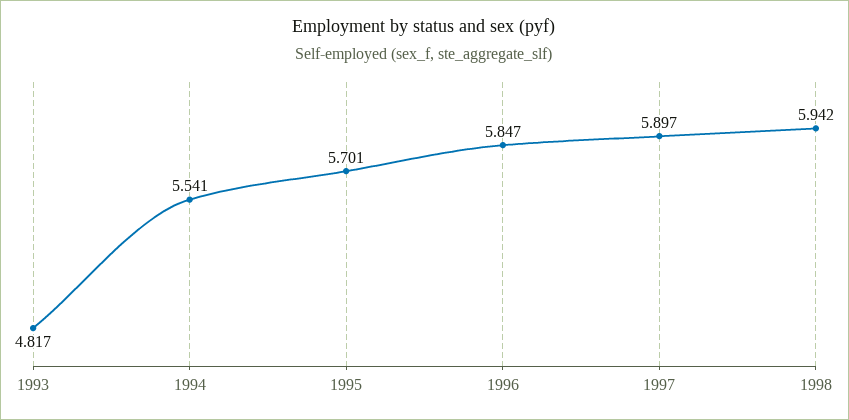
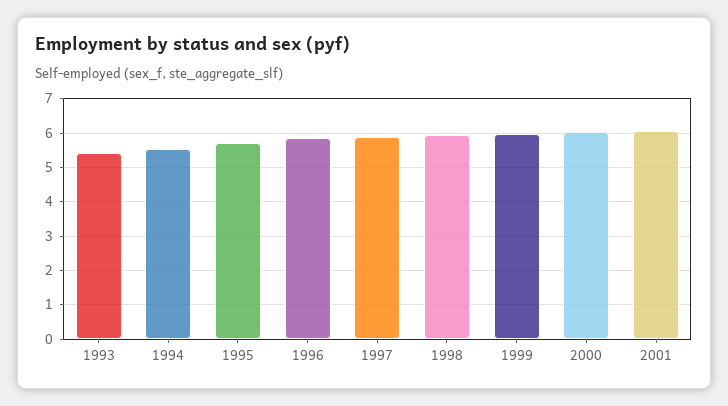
1993: 4.817 -> 5.4
1999: none -> 6
2000: none -> 6
2001: none -> 6

